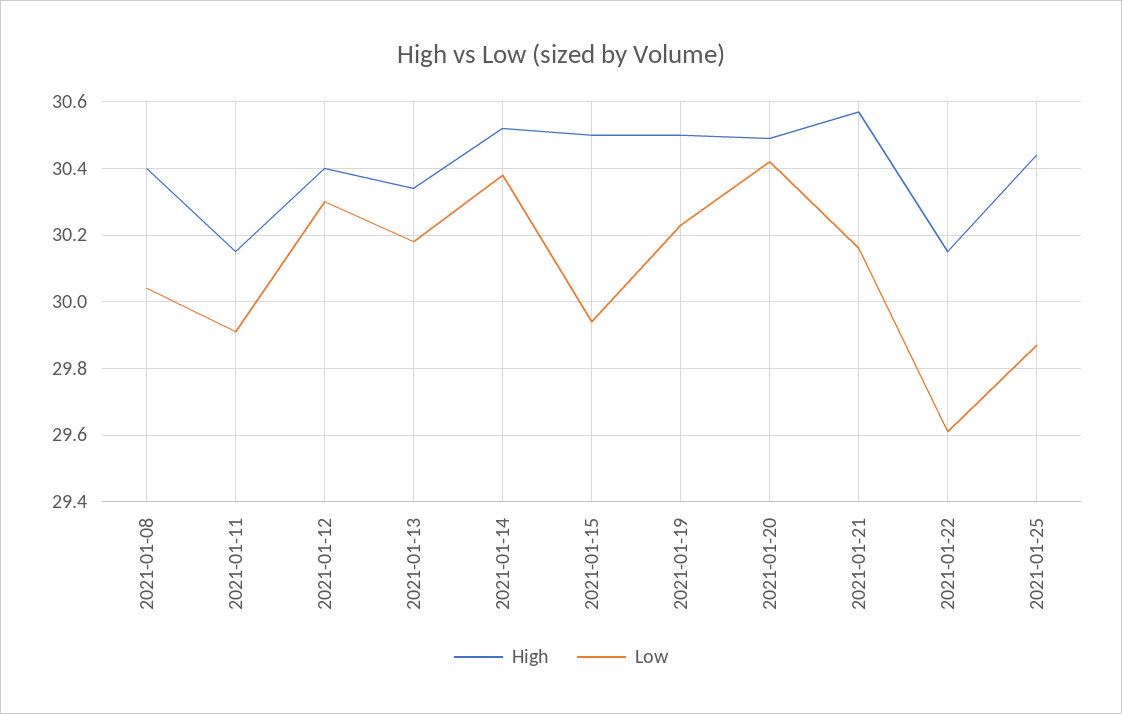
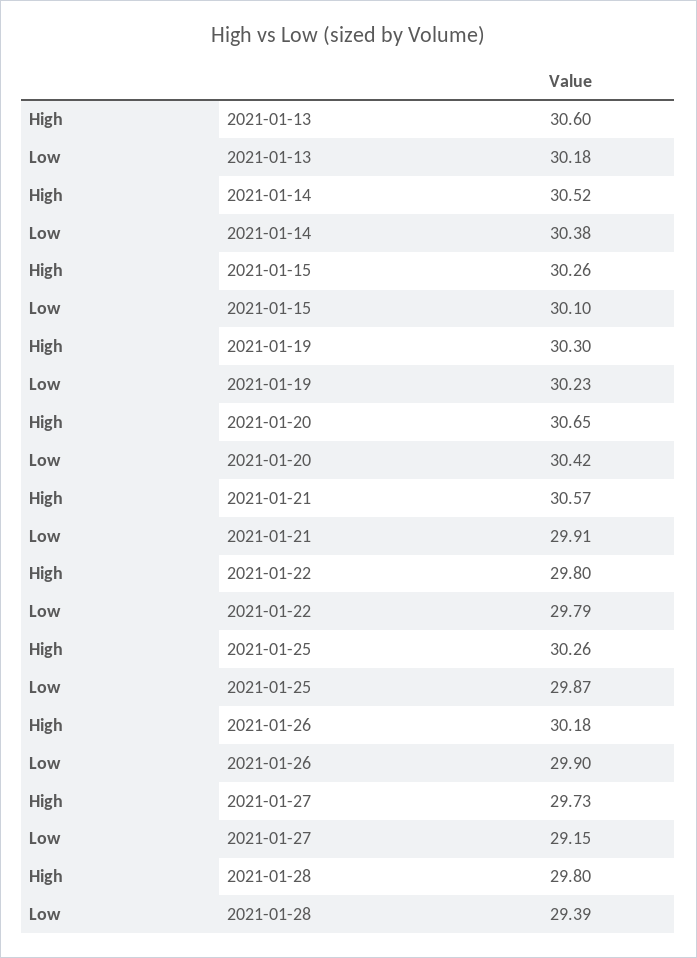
High, 2021-01-08: 30.4 -> none
Low, 2021-01-08: 30.05 -> none
High, 2021-01-11: 30.15 -> none
Low, 2021-01-11: 29.9 -> none
High, 2021-01-12: 30.4 -> none
Low, 2021-01-12: 30.3 -> none
High, 2021-01-13: 30.35 -> 30.6
High, 2021-01-15: 30.5 -> 30.26
Low, 2021-01-15: 29.95 -> 30.1
High, 2021-01-19: 30.5 -> 30.3
High, 2021-01-20: 30.5 -> 30.65
Low, 2021-01-21: 30.15 -> 29.91
High, 2021-01-22: 30.15 -> 29.8
Low, 2021-01-22: 29.6 -> 29.79
High, 2021-01-25: 30.45 -> 30.26
High, 2021-01-26: none -> 30.18
Low, 2021-01-26: none -> 29.9
High, 2021-01-27: none -> 29.73
Low, 2021-01-27: none -> 29.15
High, 2021-01-28: none -> 29.8
Low, 2021-01-28: none -> 29.39

